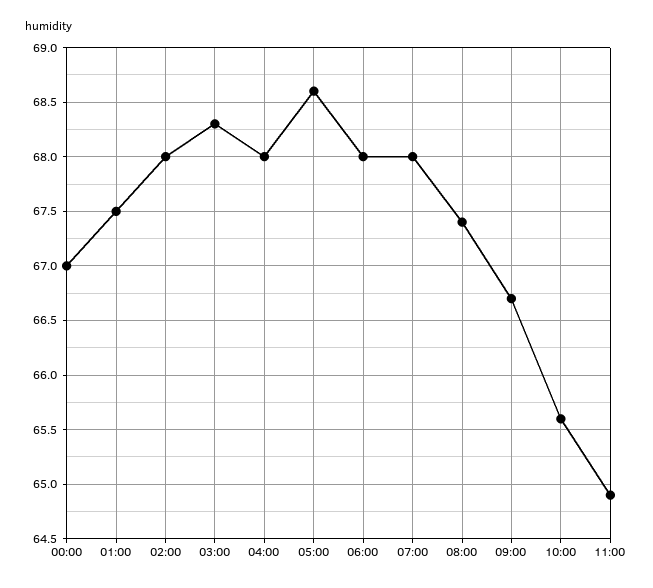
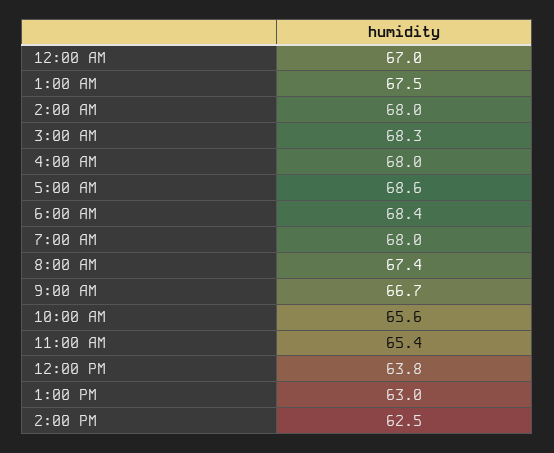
06:00: 68 -> 68.4
11:00: 64.9 -> 65.4
12:00 PM: none -> 63.8
1:00 PM: none -> 63
2:00 PM: none -> 62.5

